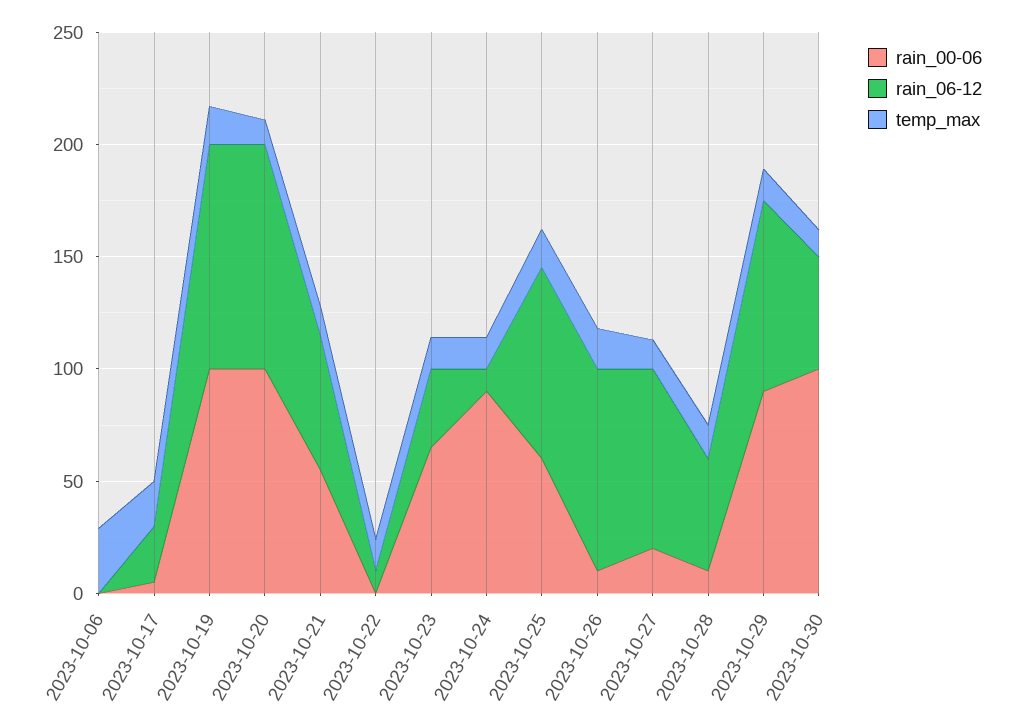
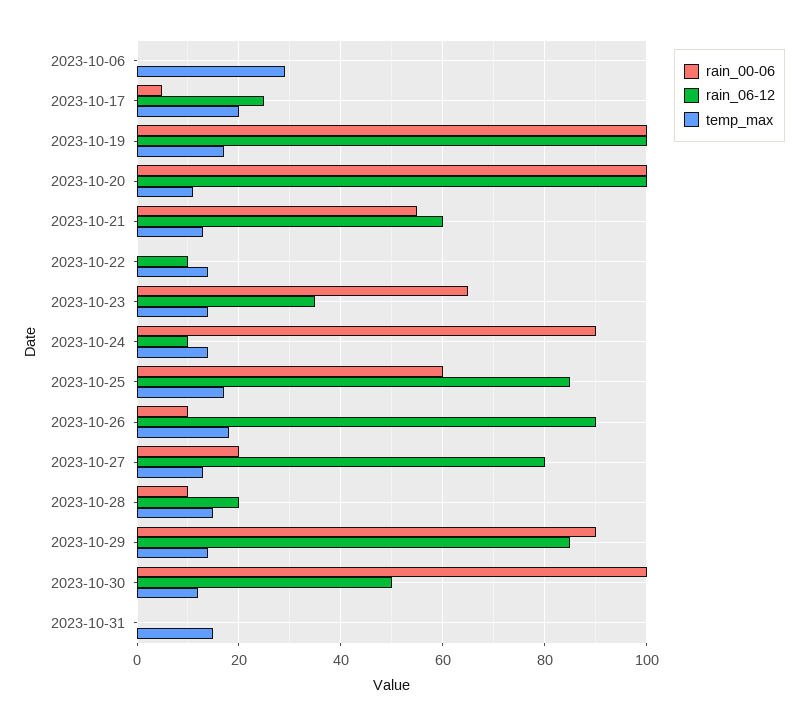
rain_06-12, 2023-10-28: 50 -> 20
rain_00-06, 2023-10-31: none -> 0
rain_06-12, 2023-10-31: none -> 0
temp_max, 2023-10-31: none -> 15

